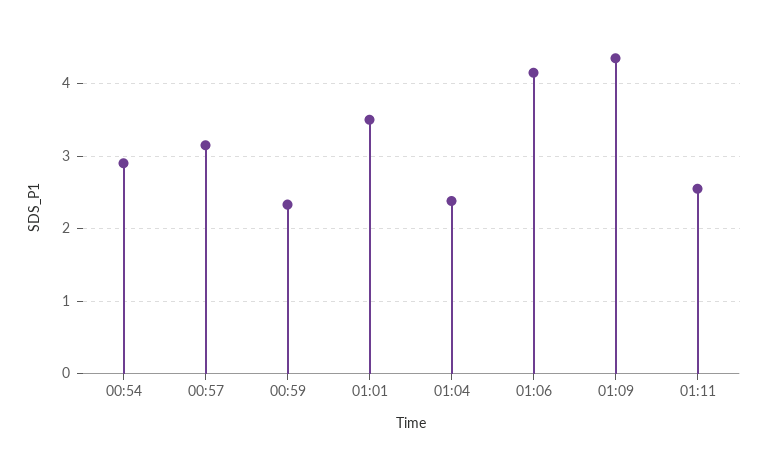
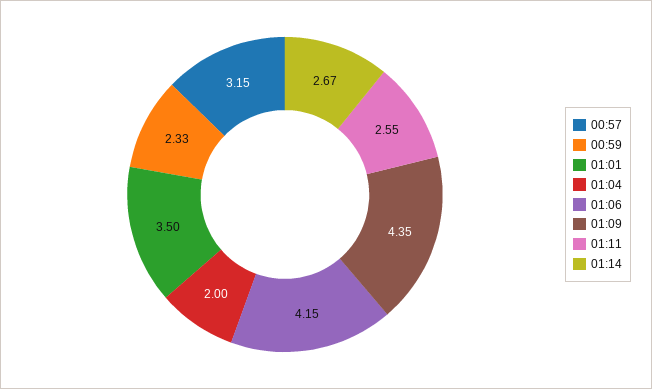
00:54: 2.9 -> none
01:04: 2.4 -> 2
01:14: none -> 2.67

